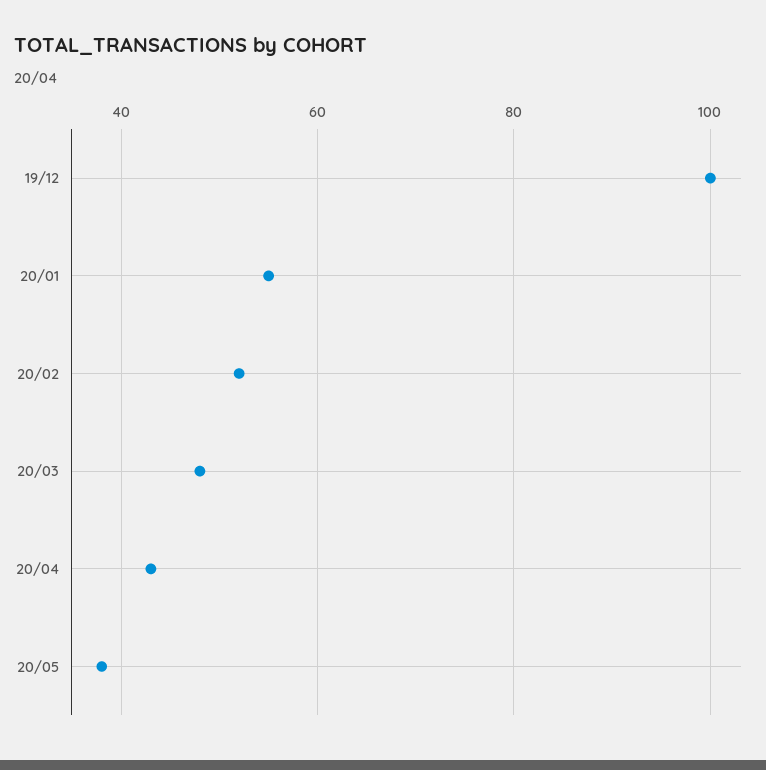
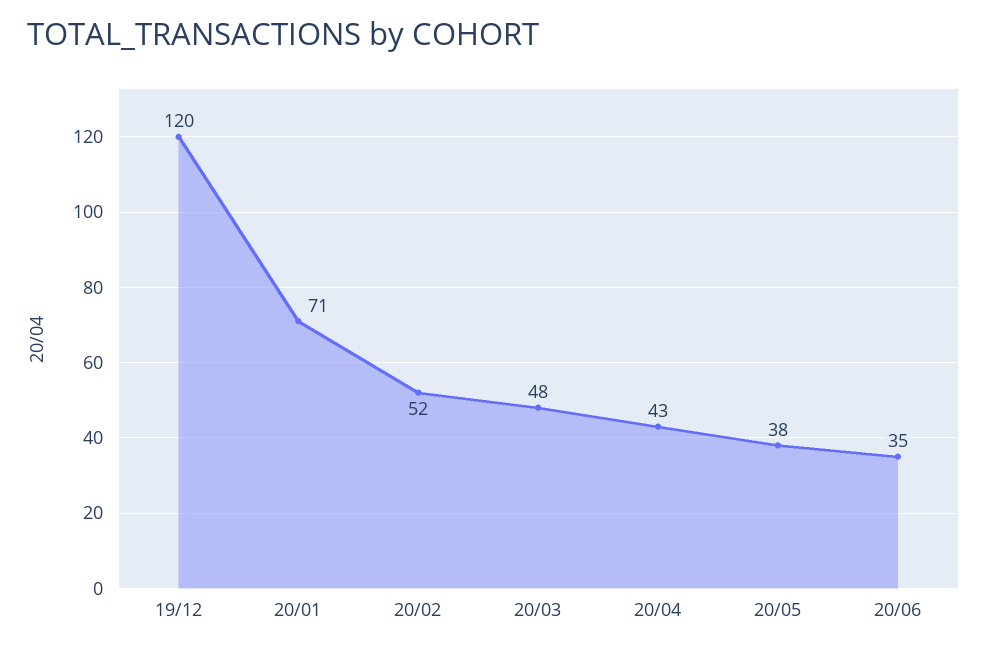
19/12: 100 -> 120
20/01: 55 -> 71
20/06: none -> 35

